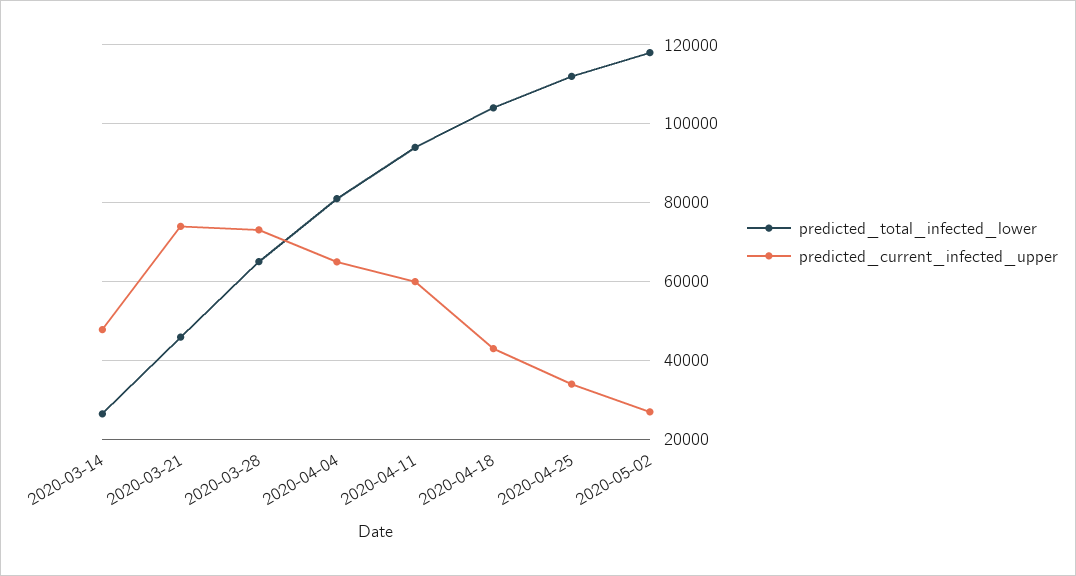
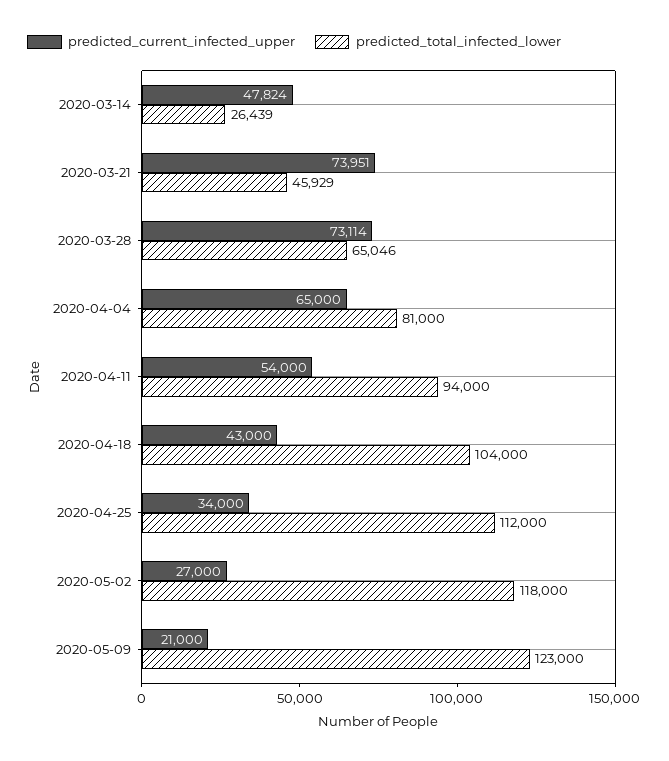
predicted_current_infected_upper, 2020-04-11: 60000 -> 54000
predicted_current_infected_upper, 2020-05-09: none -> 21000
predicted_total_infected_lower, 2020-05-09: none -> 123000

